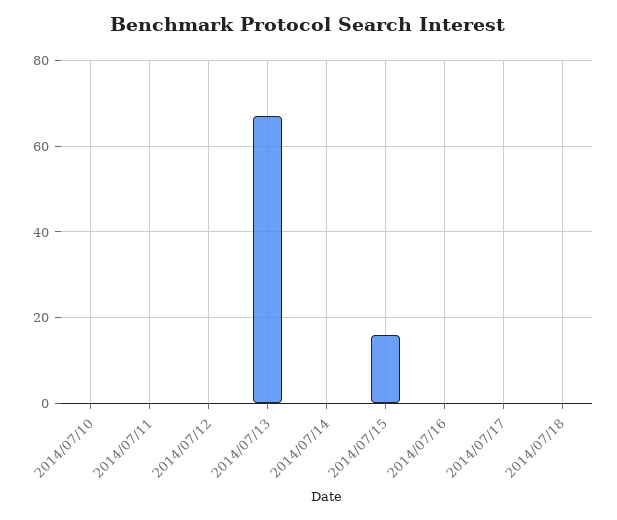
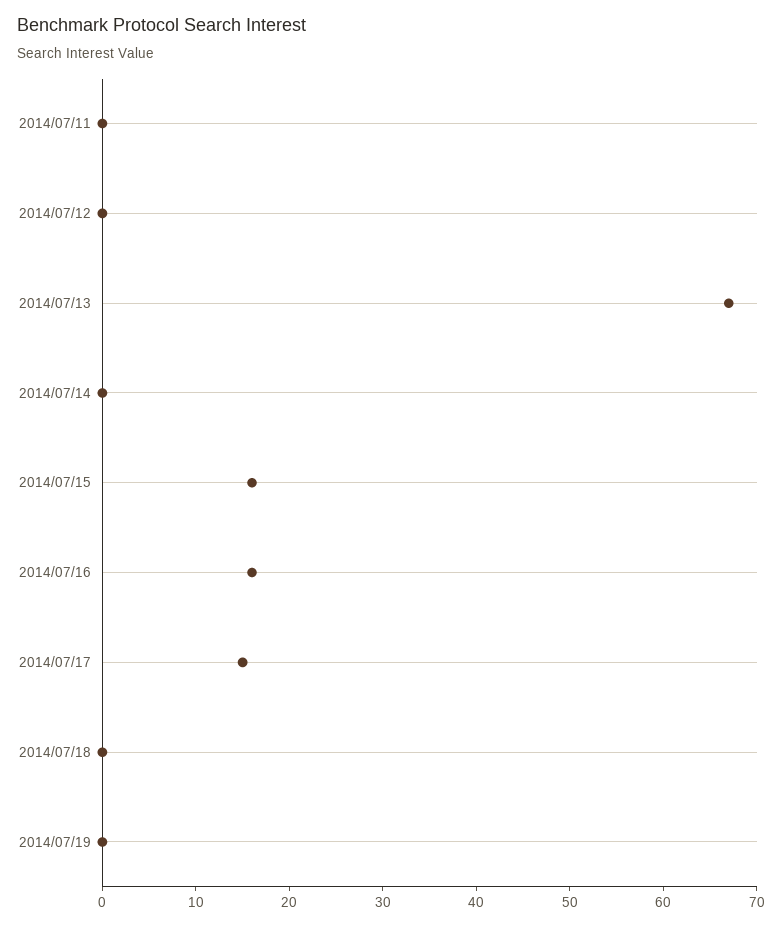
2014/07/10: 0 -> none
2014/07/16: 0 -> 16
2014/07/17: 0 -> 15
2014/07/19: none -> 0

